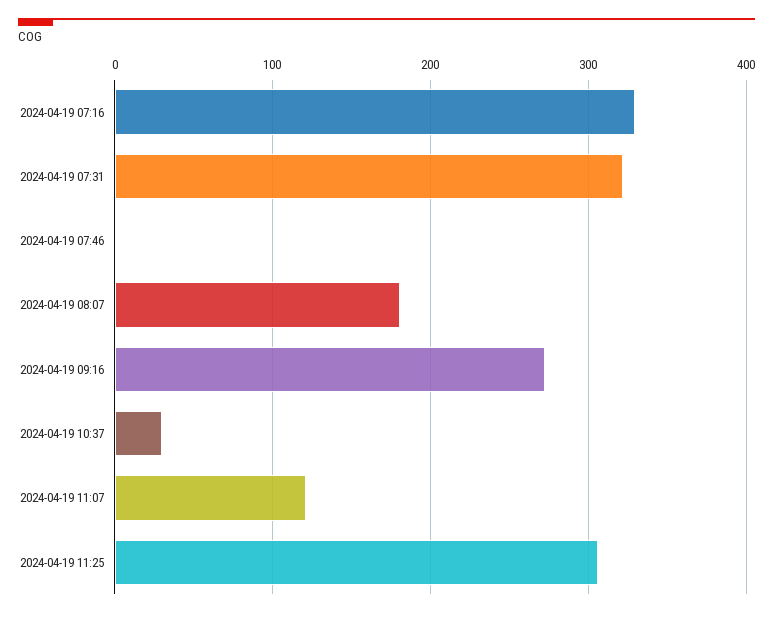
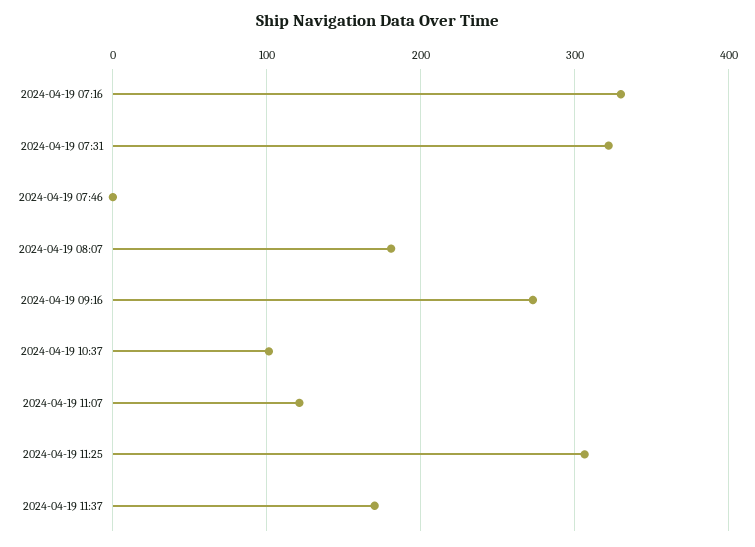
2024-04-19 10:37: 30 -> 100
2024-04-19 11:37: none -> 170

